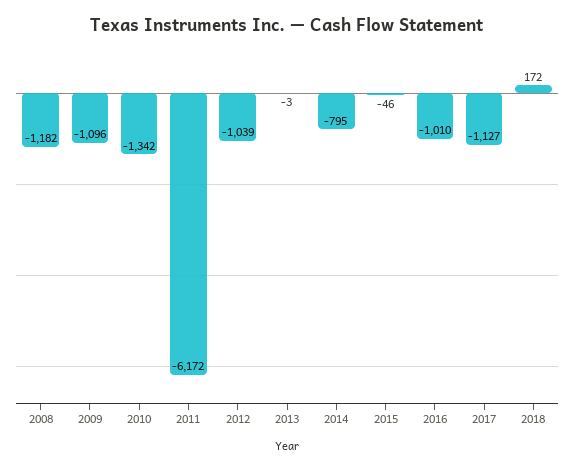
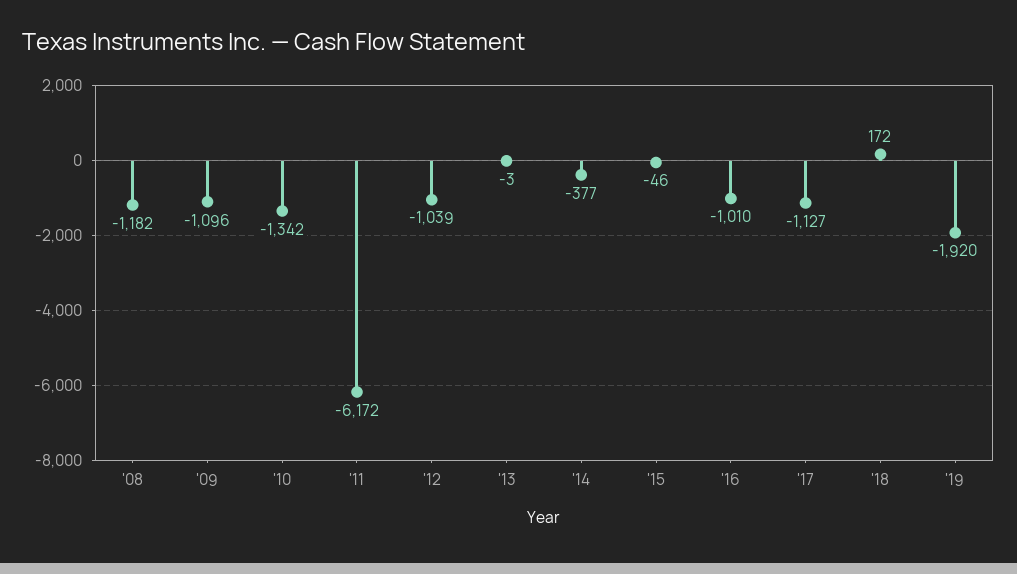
2014: -795 -> -377
'19: none -> -1920

